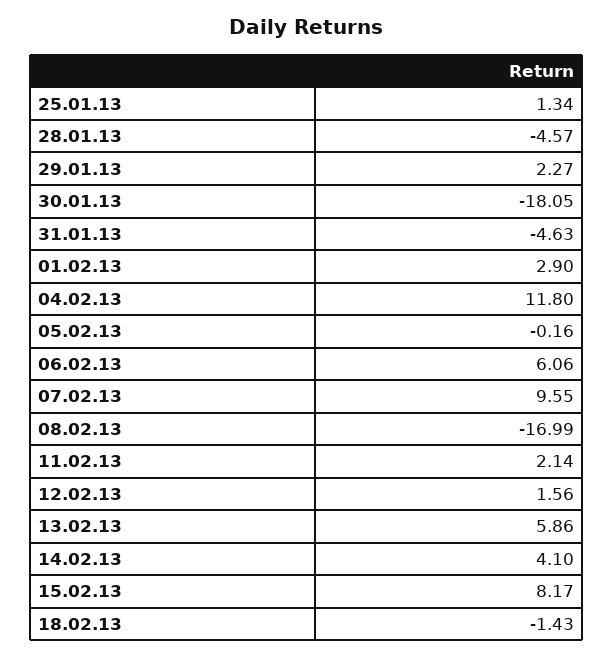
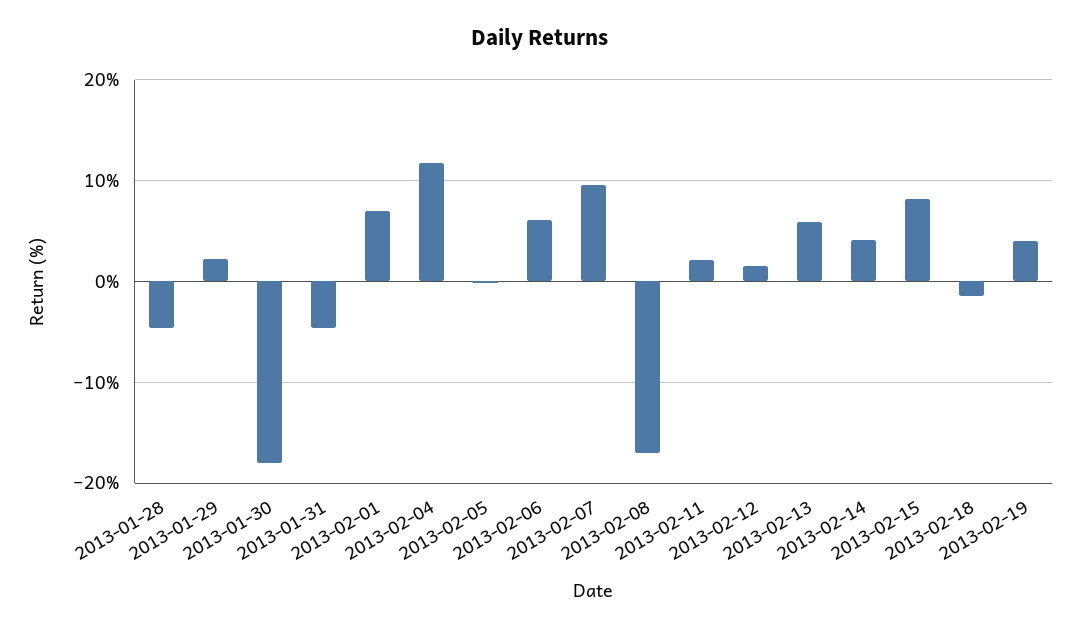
25.01.13: 1.34 -> none
01.02.13: 2.9 -> 7
2013-02-19: none -> 4

